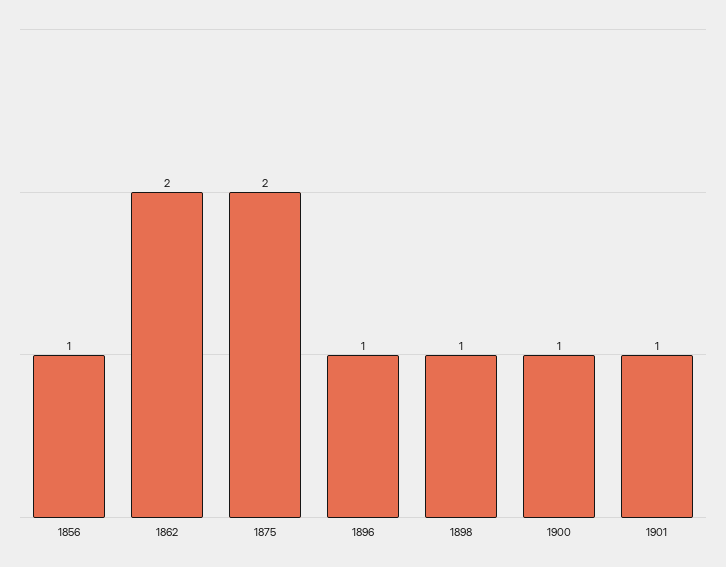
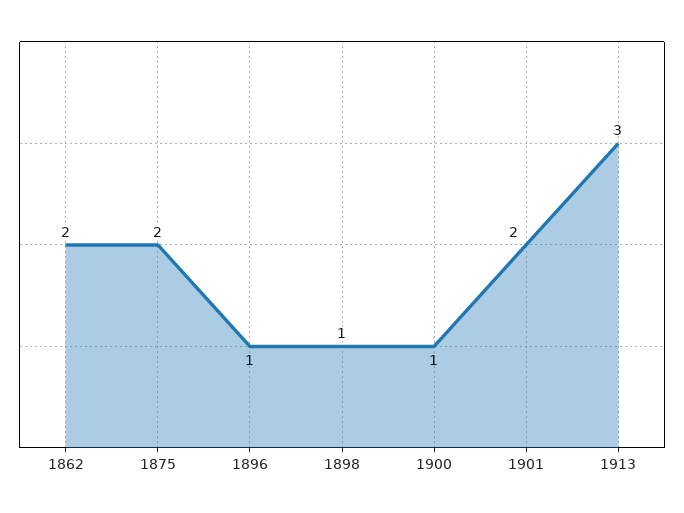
1856: 1 -> none
1901: 1 -> 2
1913: none -> 3

